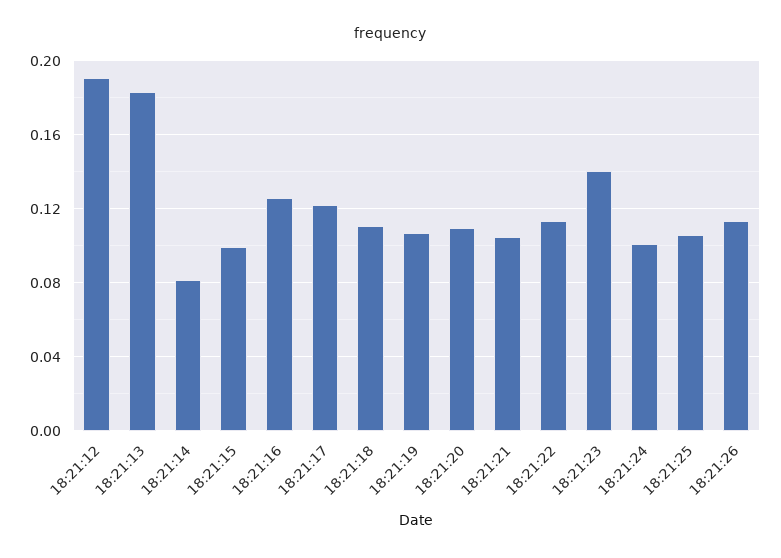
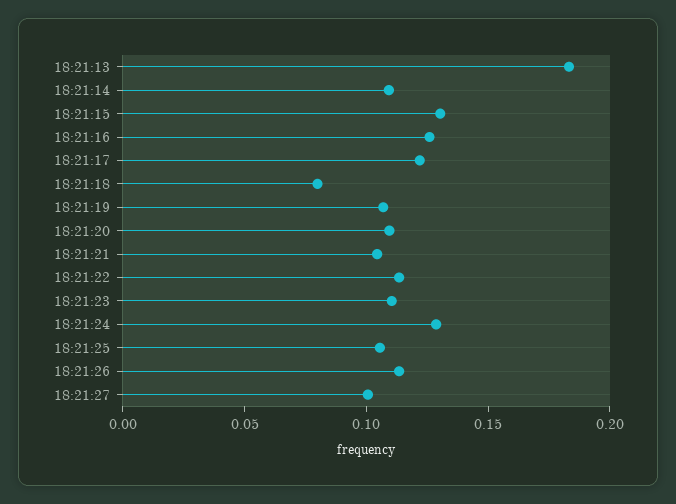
18:21:12: 0.19 -> none
18:21:14: 0.08 -> 0.11
18:21:15: 0.1 -> 0.13
18:21:18: 0.11 -> 0.08
18:21:23: 0.14 -> 0.11
18:21:24: 0.1 -> 0.13
18:21:27: none -> 0.1

